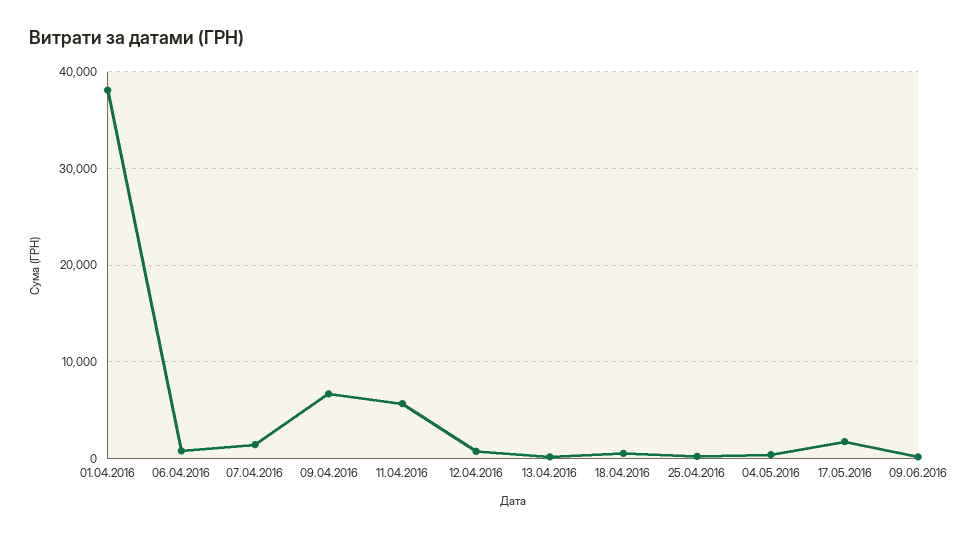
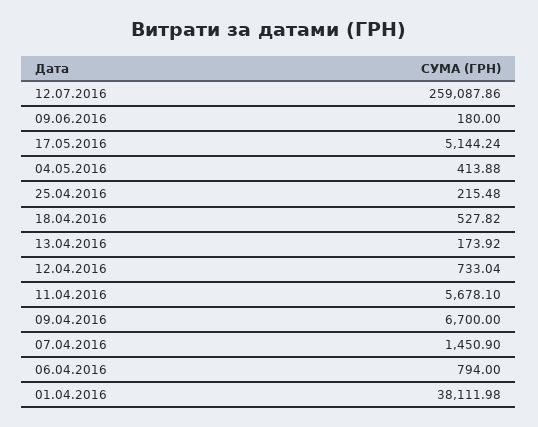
17.05.2016: 2000 -> 5144.24
12.07.2016: none -> 259087.86

